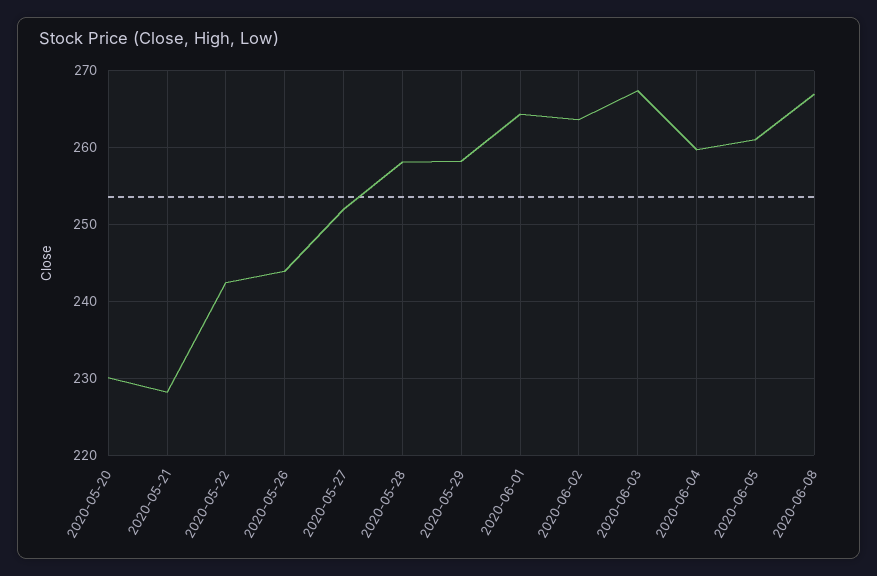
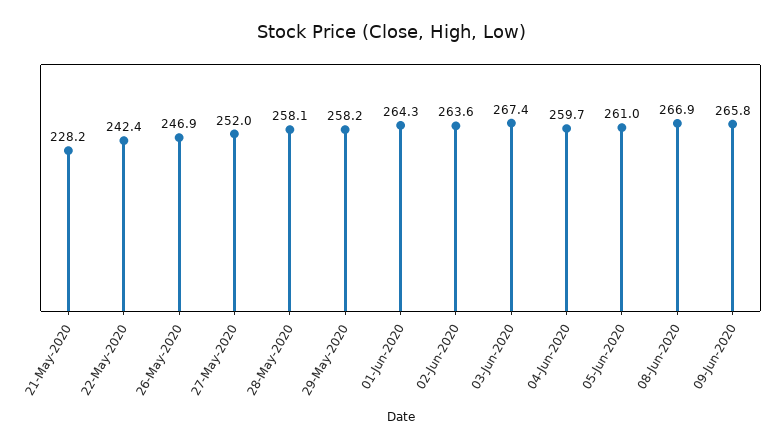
2020-05-20: 230 -> none
2020-05-26: 244 -> 246.9
09-Jun-2020: none -> 265.8

